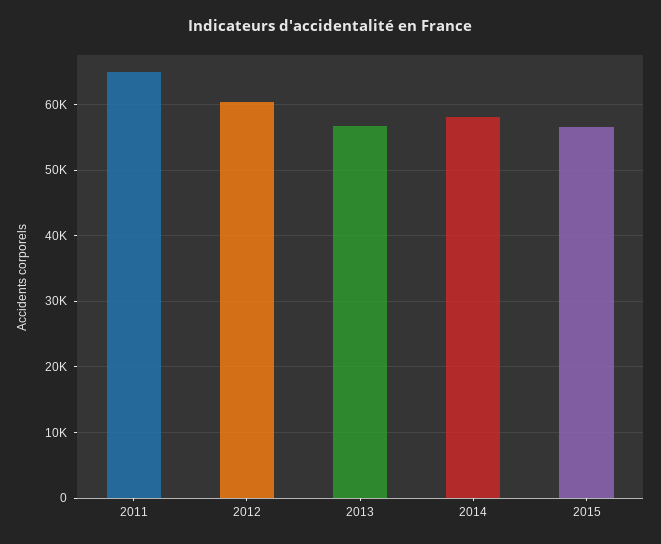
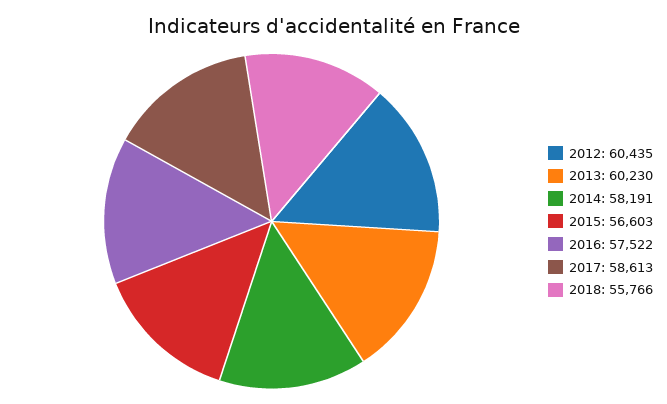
2011: 65000 -> none
2013: 57000 -> 60230
2016: none -> 57522
2017: none -> 58613
2018: none -> 55766

